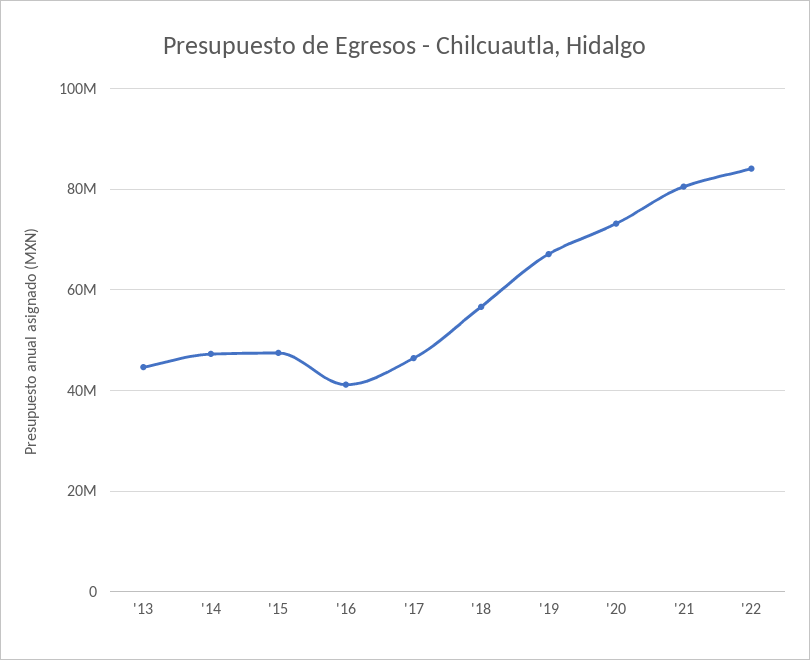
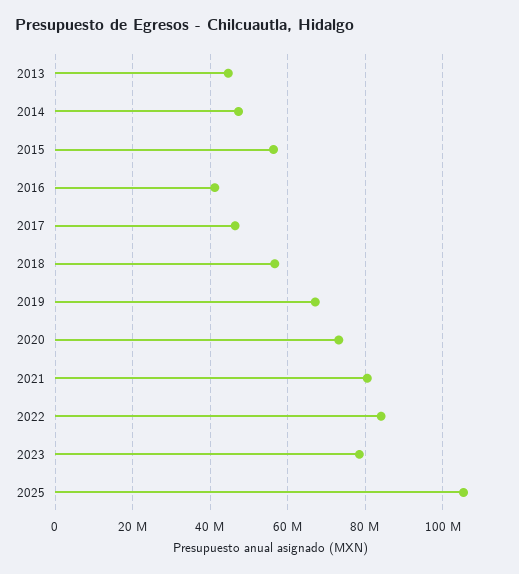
'15: 48000000 -> 56000000
2023: none -> 78000000
2025: none -> 106000000

